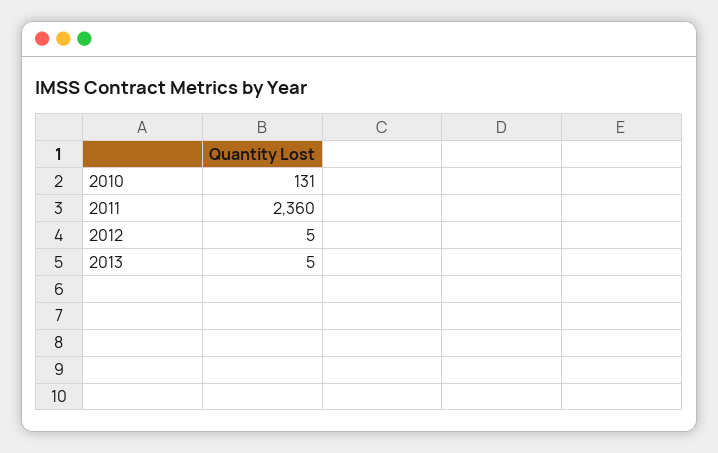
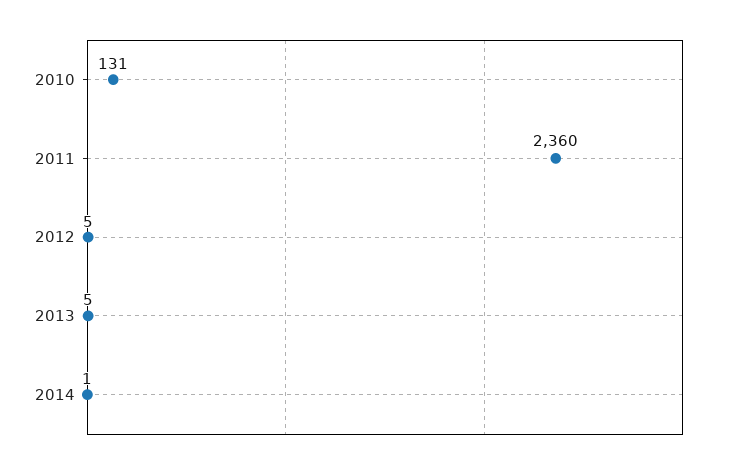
2014: none -> 1

